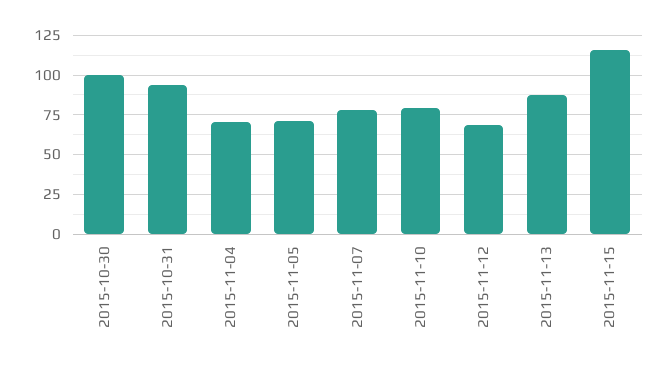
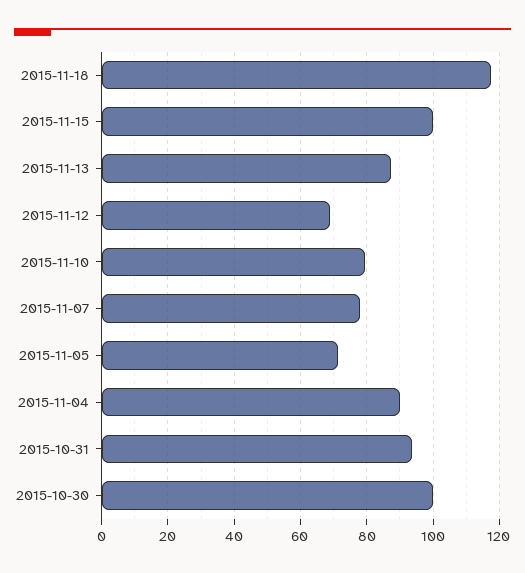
2015-11-04: 70 -> 90
2015-11-15: 115 -> 100
2015-11-18: none -> 118

